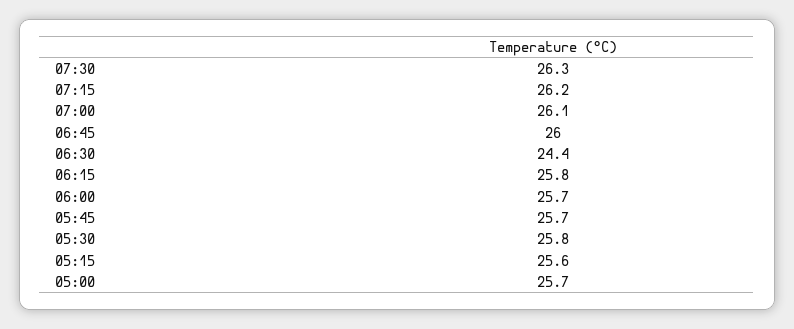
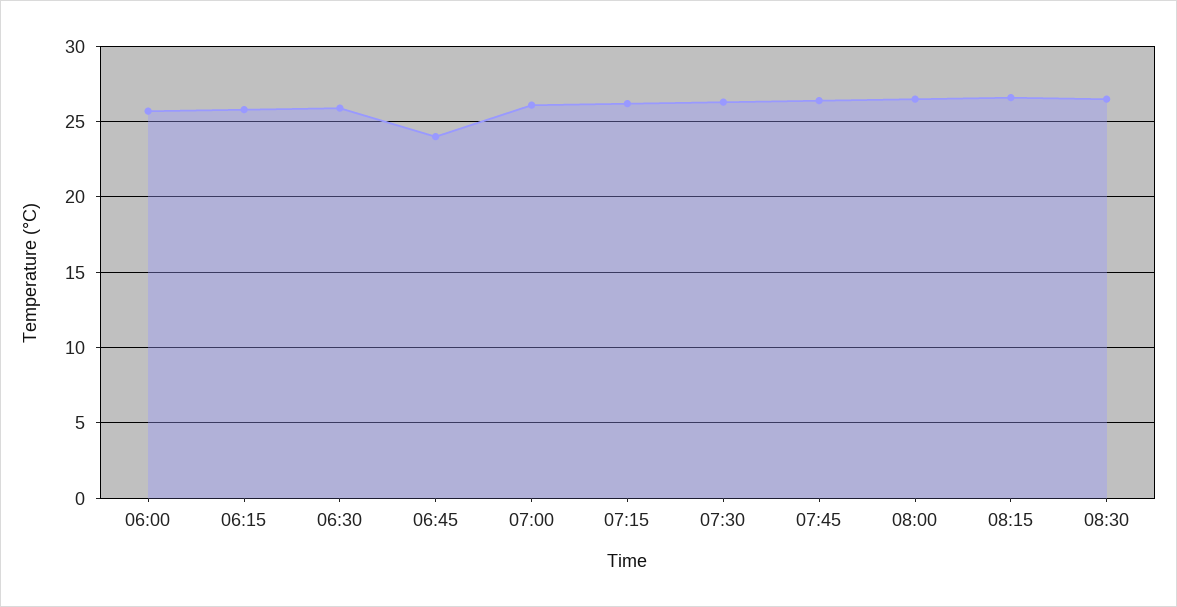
06:45: 26 -> 24
06:30: 24.4 -> 26
05:45: 25.7 -> none
05:30: 25.8 -> none
05:15: 25.6 -> none
05:00: 25.7 -> none
07:45: none -> 26.5
08:00: none -> 26.5
08:15: none -> 26.5
08:30: none -> 26.5

